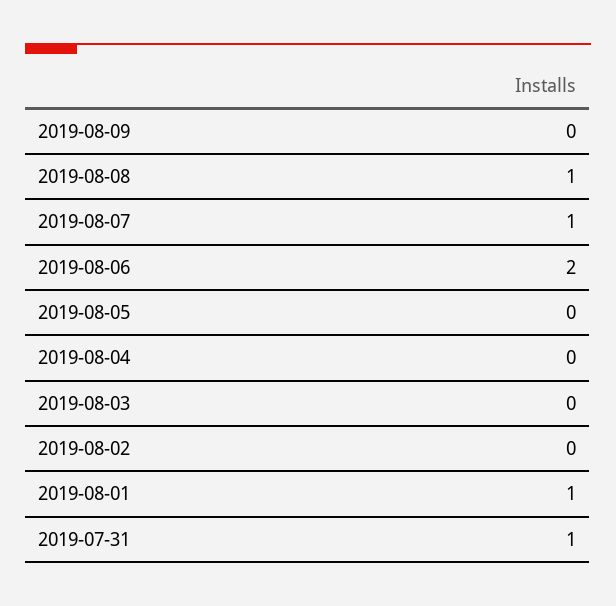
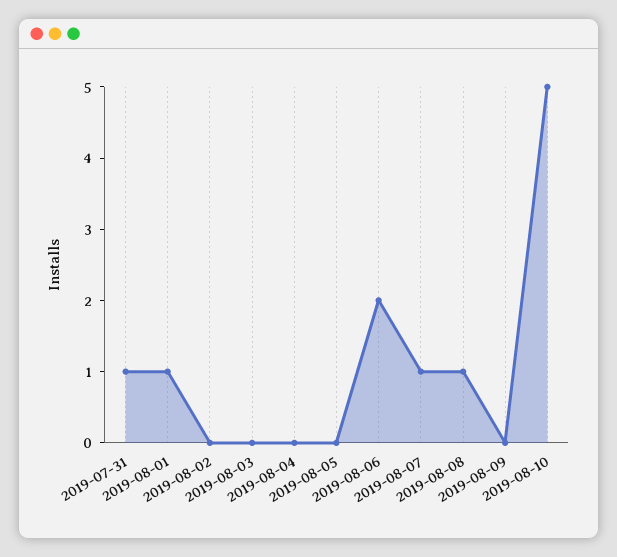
2019-08-10: none -> 5

